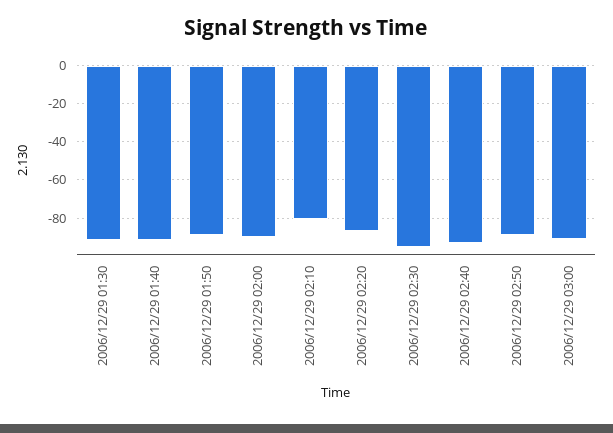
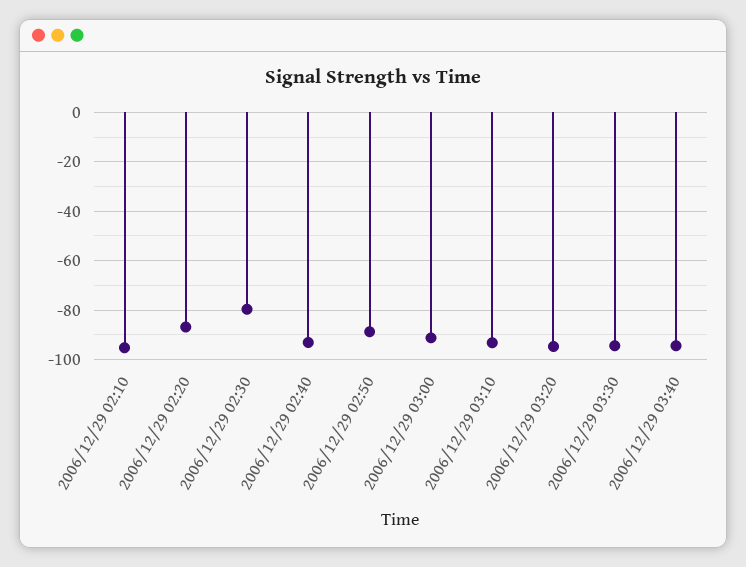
2006/12/29 01:30: -90 -> none
2006/12/29 01:40: -90 -> none
2006/12/29 01:50: -90 -> none
2006/12/29 02:00: -90 -> none
2006/12/29 02:10: -80 -> -95
2006/12/29 02:30: -95 -> -80
2006/12/29 03:10: none -> -92.5
2006/12/29 03:20: none -> -95
2006/12/29 03:30: none -> -95
2006/12/29 03:40: none -> -95

